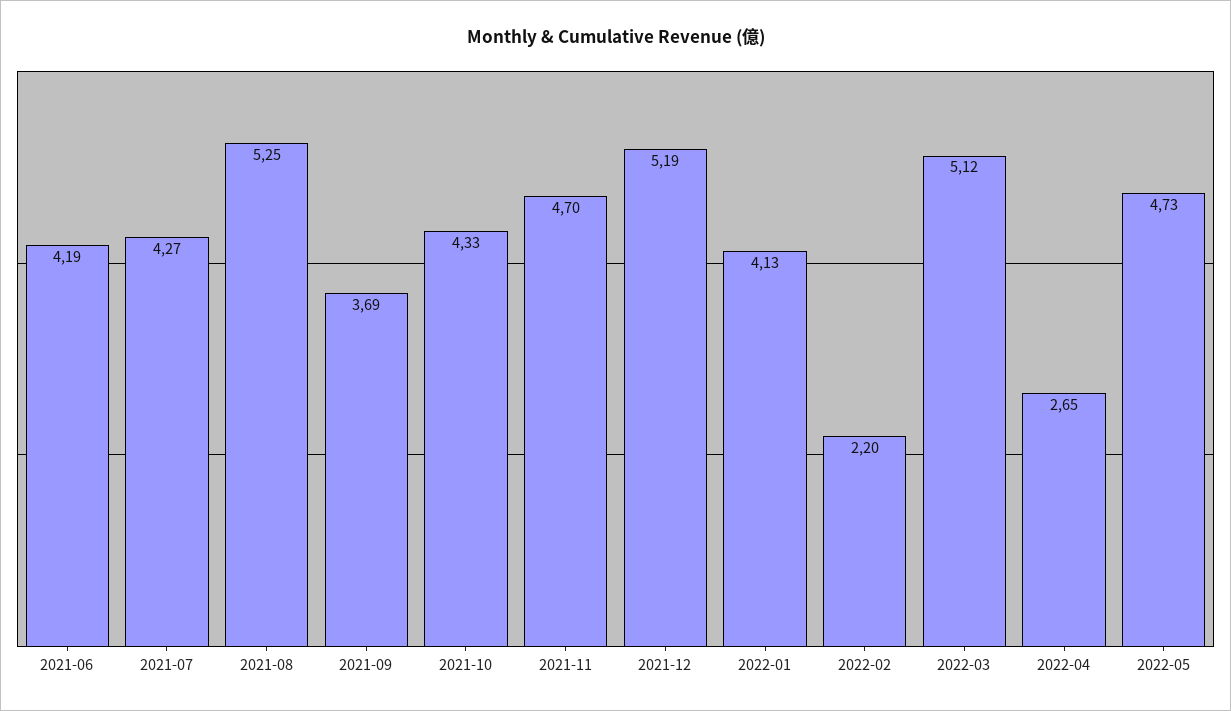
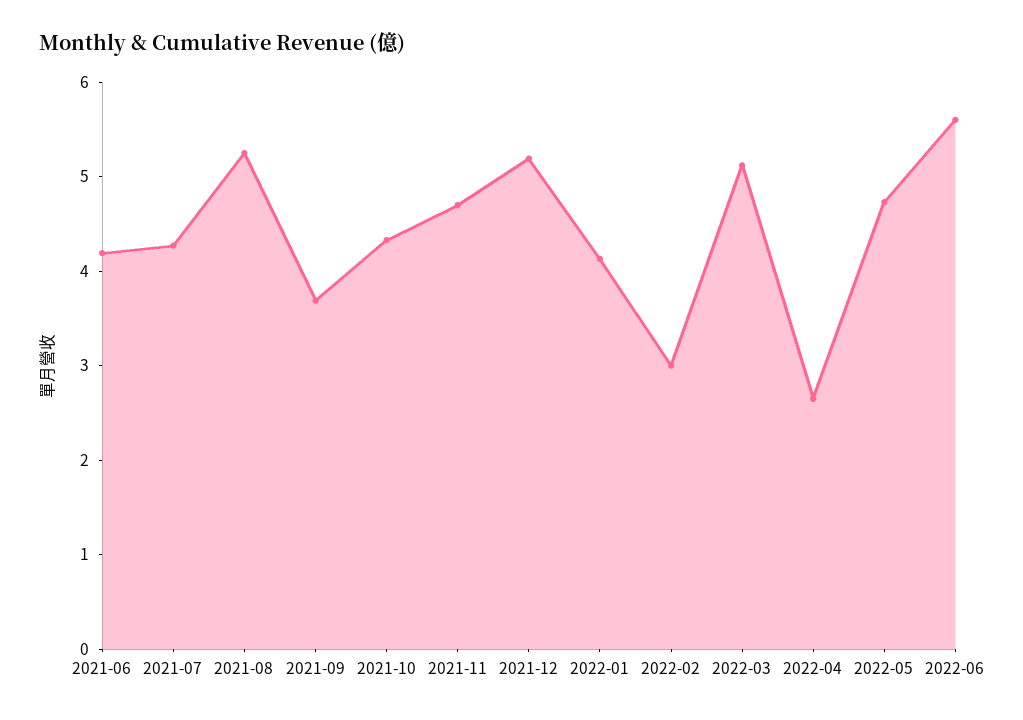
2022-02: 2.2 -> 3
2022-06: none -> 5.6

